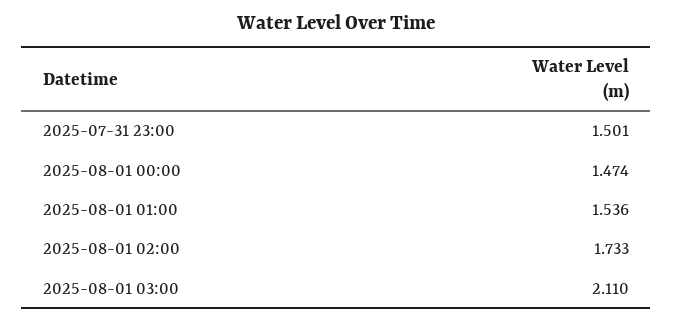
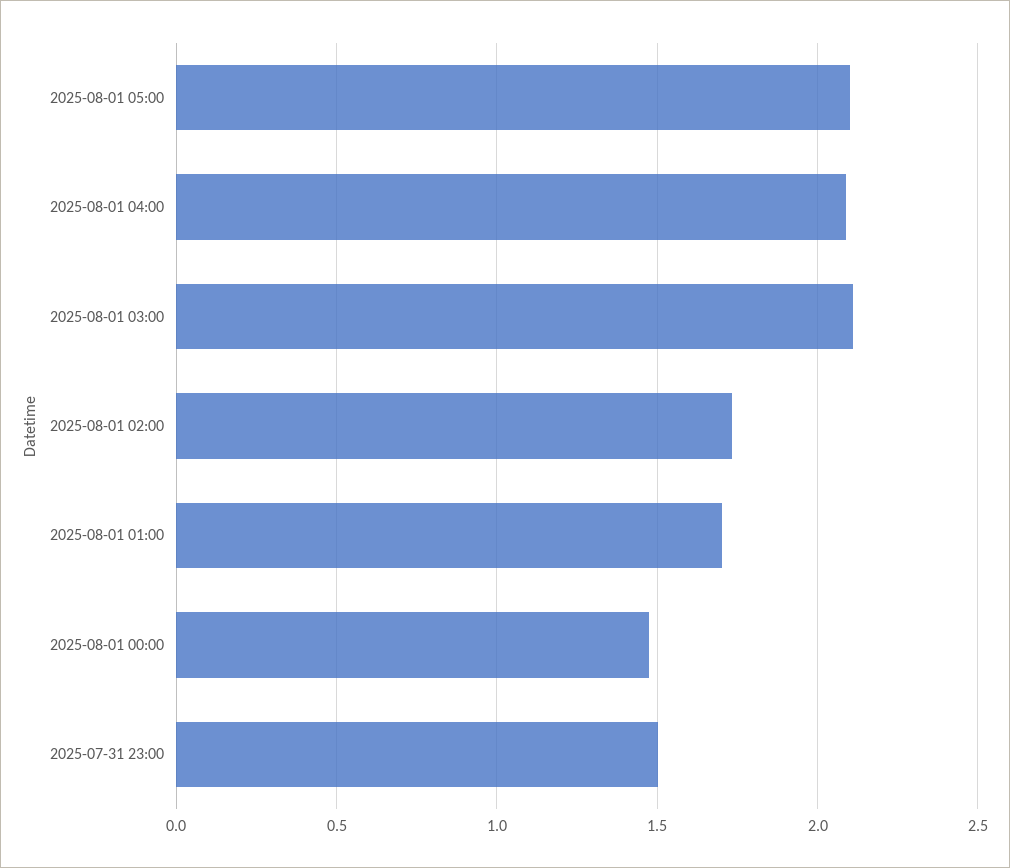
2025-08-01 01:00: 1.536 -> 1.7
2025-08-01 05:00: none -> 2.1
2025-08-01 04:00: none -> 2.1

